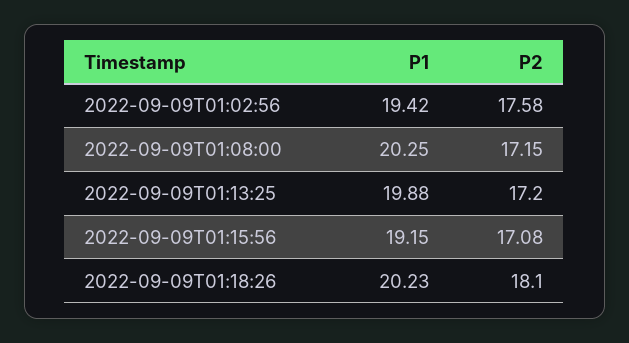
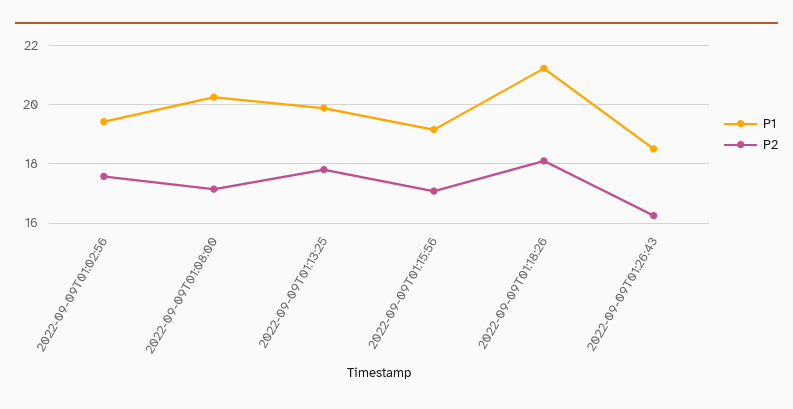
P2, 2022-09-09T01:13:25: 17.2 -> 17.75
P1, 2022-09-09T01:18:26: 20.23 -> 21.25
P1, 2022-09-09T01:26:43: none -> 18.5
P2, 2022-09-09T01:26:43: none -> 16.25

